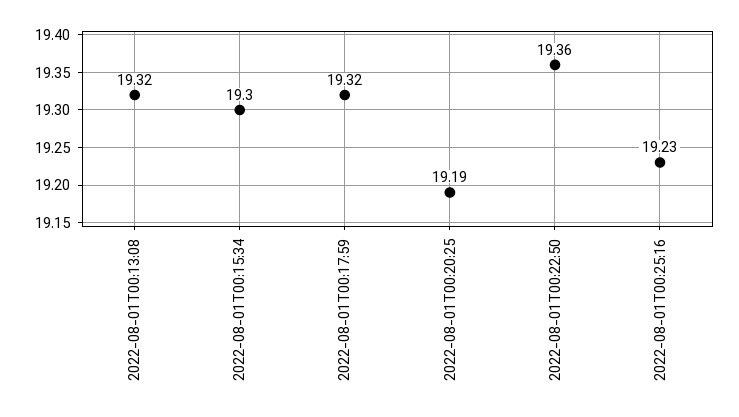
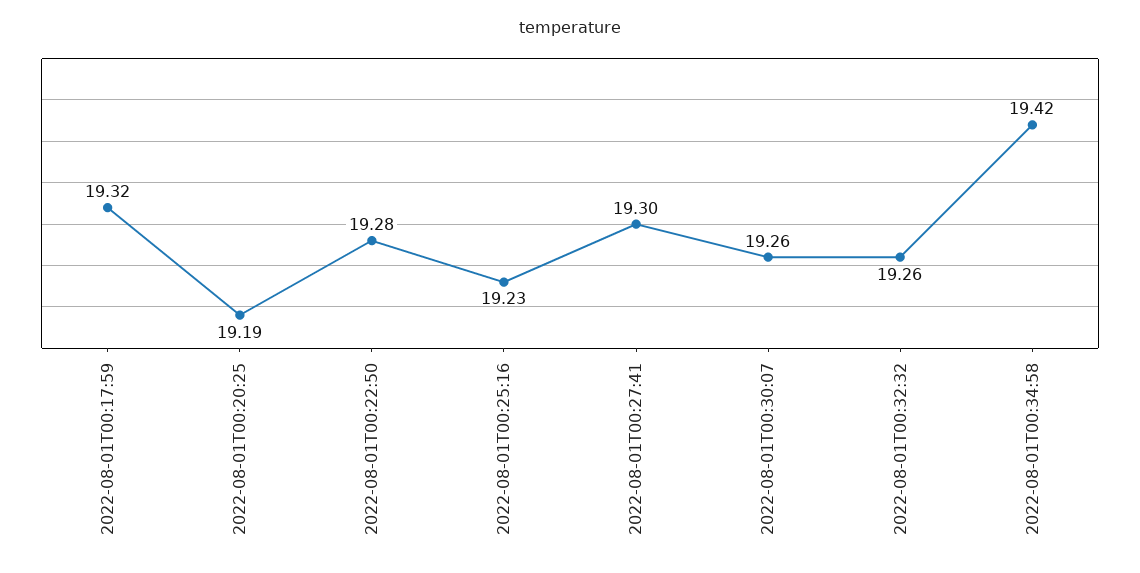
2022-08-01T00:13:08: 19.32 -> none
2022-08-01T00:15:34: 19.3 -> none
2022-08-01T00:22:50: 19.36 -> 19.28
2022-08-01T00:27:41: none -> 19.3
2022-08-01T00:30:07: none -> 19.26
2022-08-01T00:32:32: none -> 19.26
2022-08-01T00:34:58: none -> 19.42

